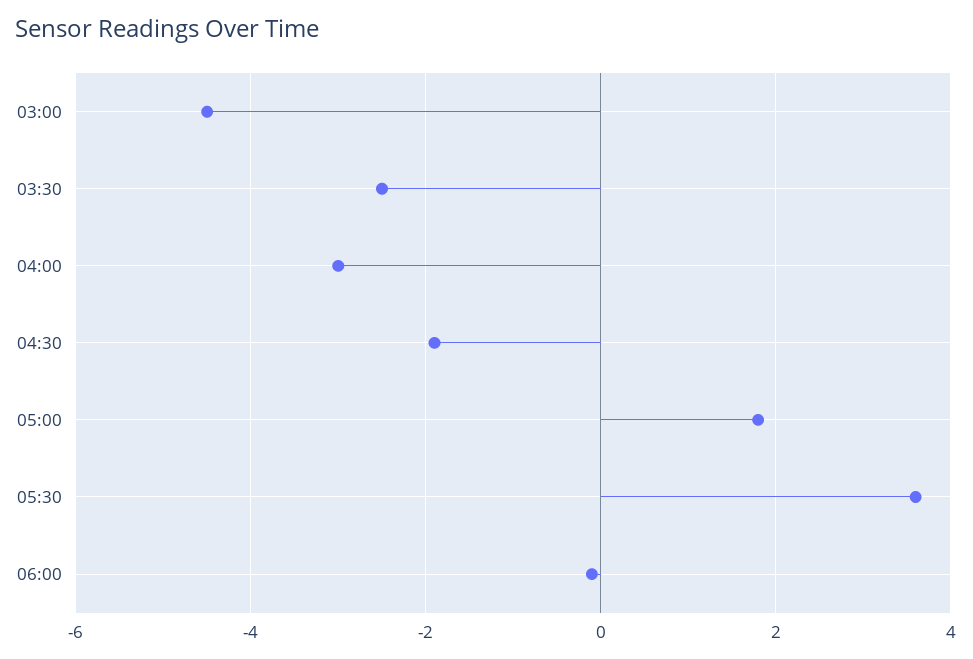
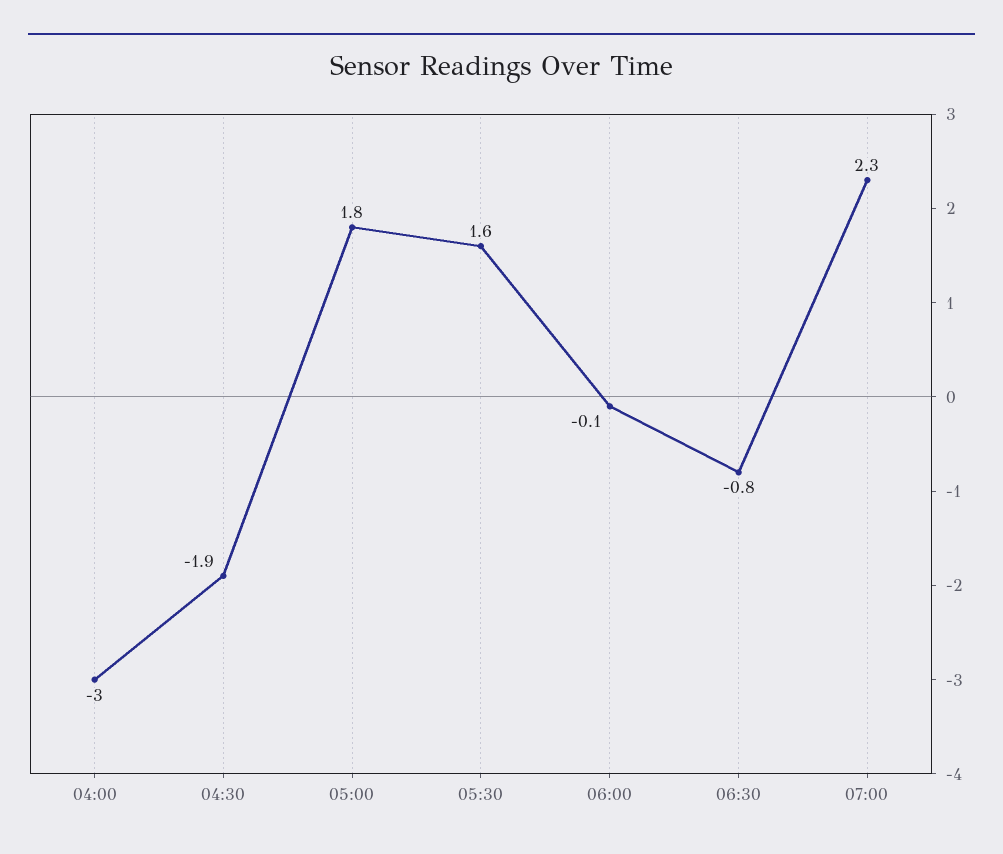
03:00: -4.5 -> none
03:30: -2.5 -> none
05:30: 3.5 -> 1.6
06:30: none -> -0.8
07:00: none -> 2.3

